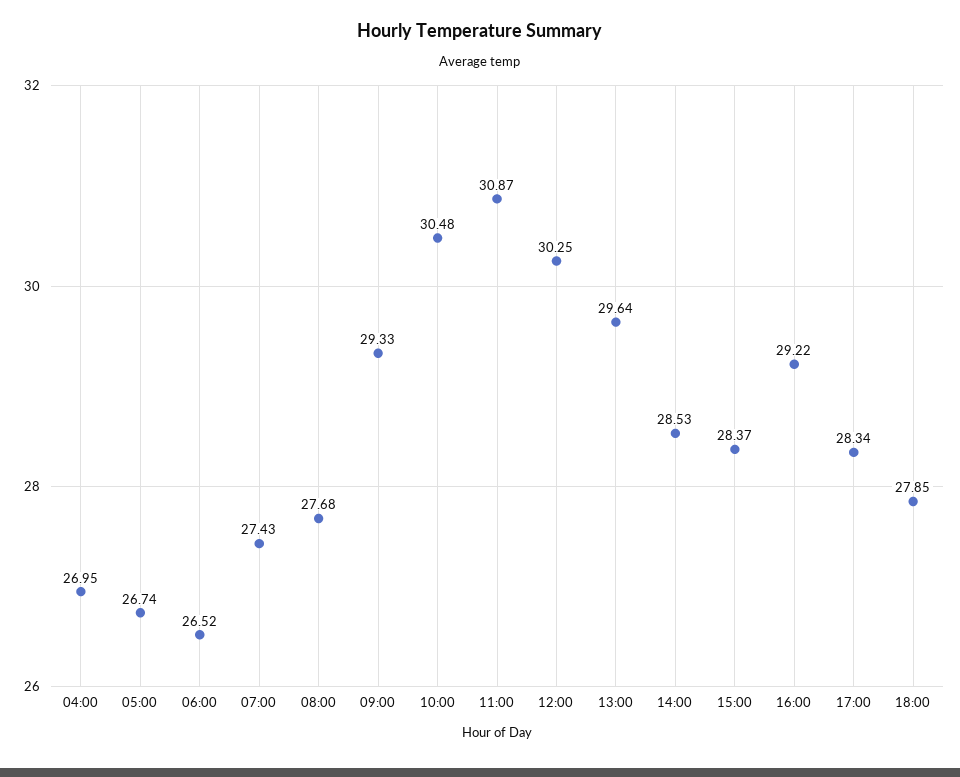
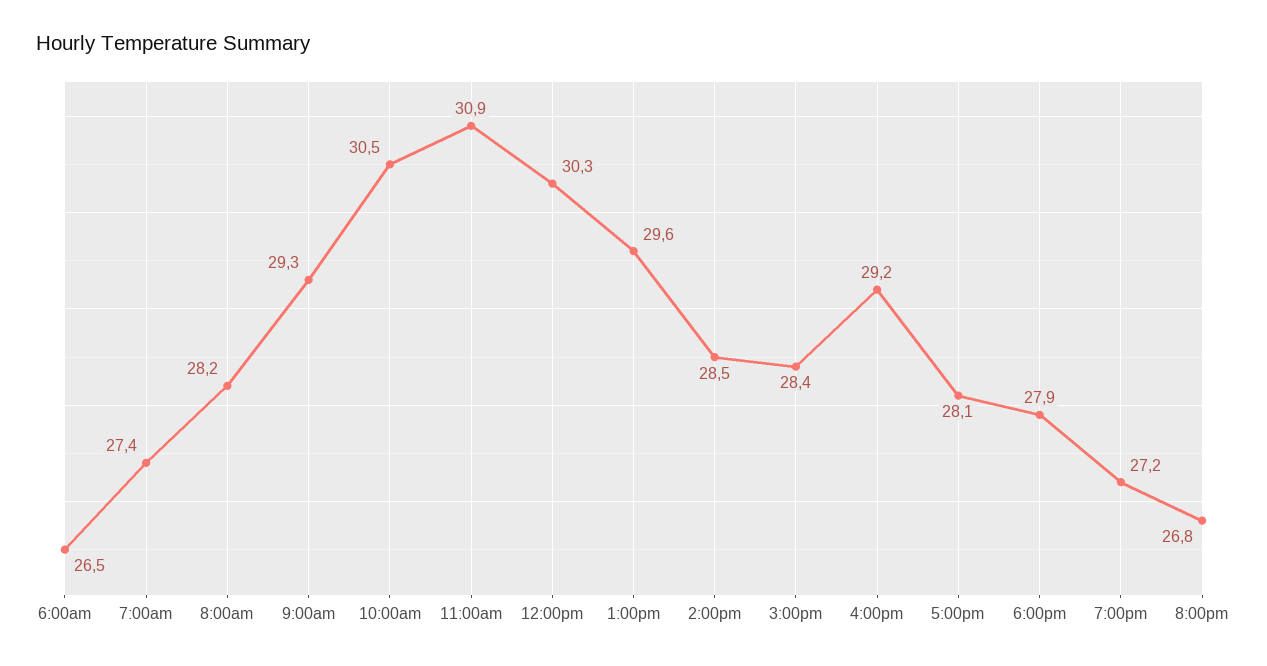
04:00: 26.95 -> none
05:00: 26.74 -> none
08:00: 27.68 -> 28.2
17:00: 28.34 -> 28.1
7:00pm: none -> 27.2
8:00pm: none -> 26.8

